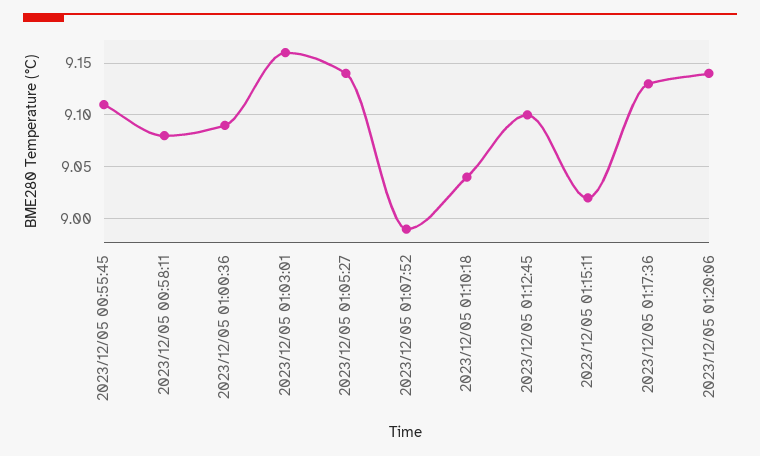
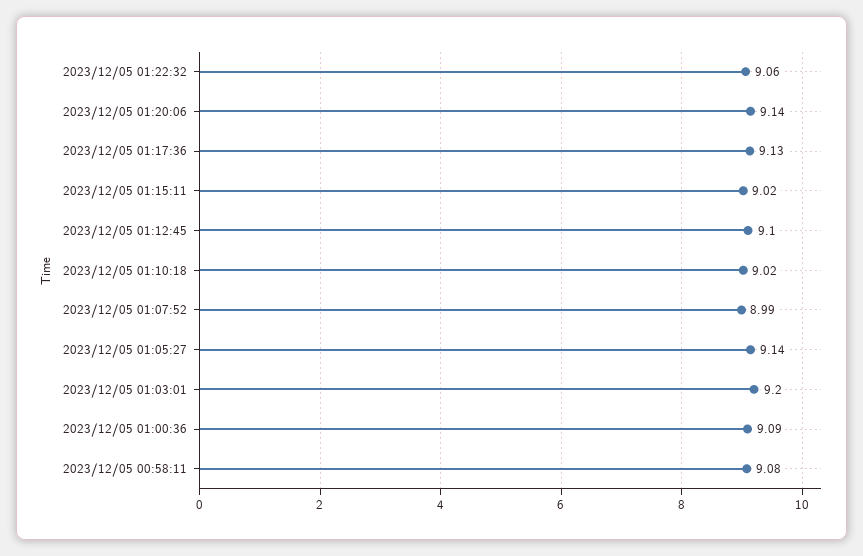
2023/12/05 00:55:45: 9.11 -> none
2023/12/05 01:03:01: 9.16 -> 9.2
2023/12/05 01:10:18: 9.04 -> 9.02
2023/12/05 01:22:32: none -> 9.06

